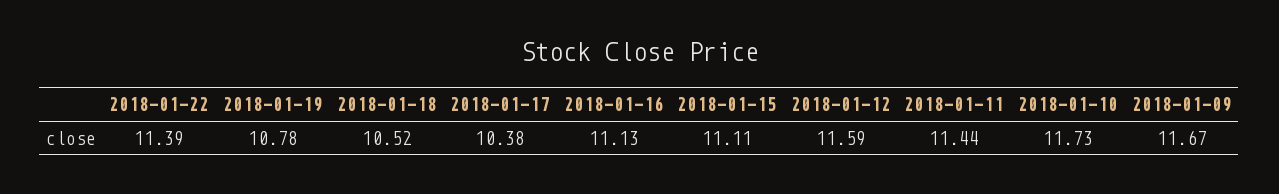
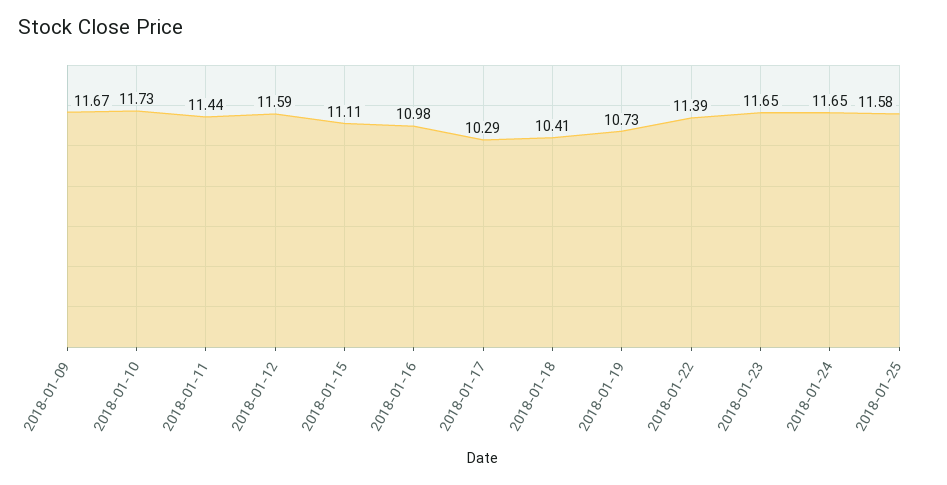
2018-01-19: 10.78 -> 10.73
2018-01-18: 10.52 -> 10.41
2018-01-17: 10.38 -> 10.29
2018-01-16: 11.13 -> 10.98
2018-01-23: none -> 11.65
2018-01-24: none -> 11.65
2018-01-25: none -> 11.58

